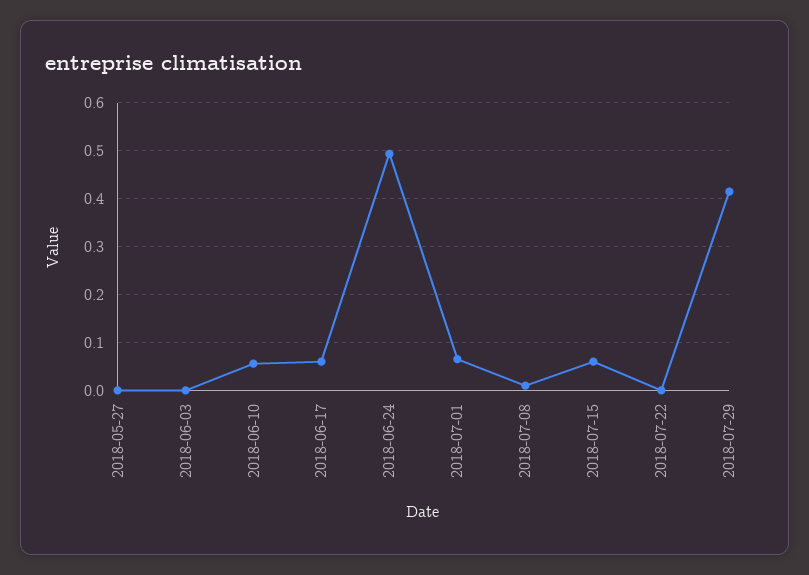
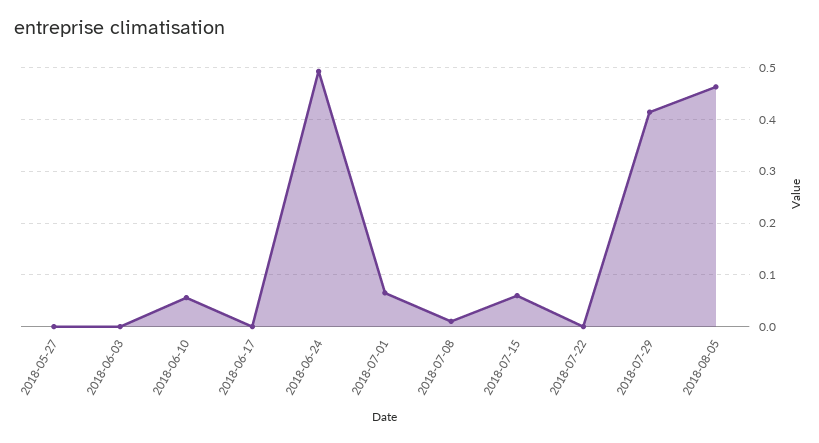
2018-06-17: 0.06 -> 0
2018-08-05: none -> 0.46

